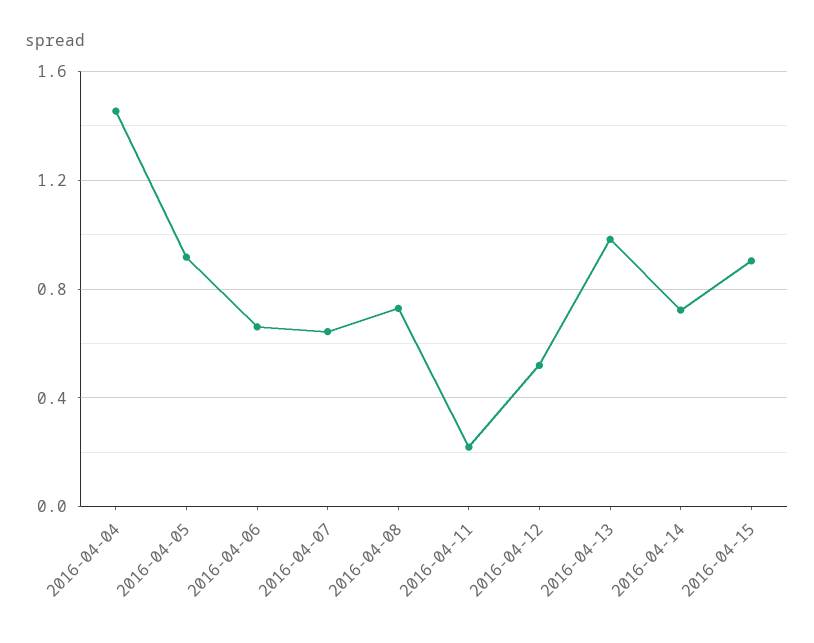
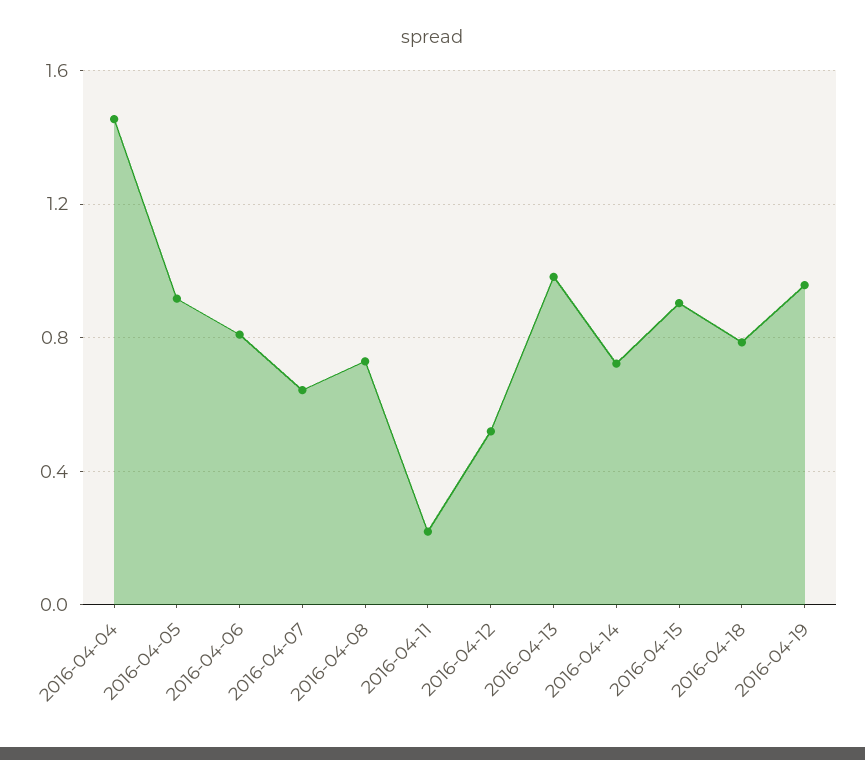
2016-04-06: 0.65 -> 0.8
2016-04-18: none -> 0.8
2016-04-19: none -> 0.95

